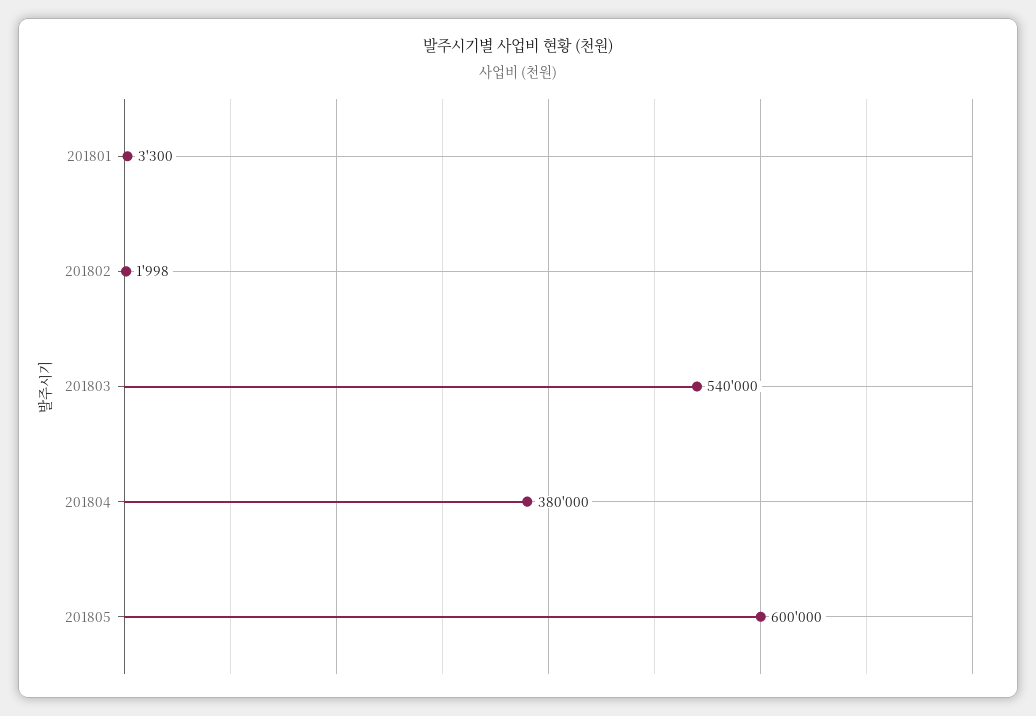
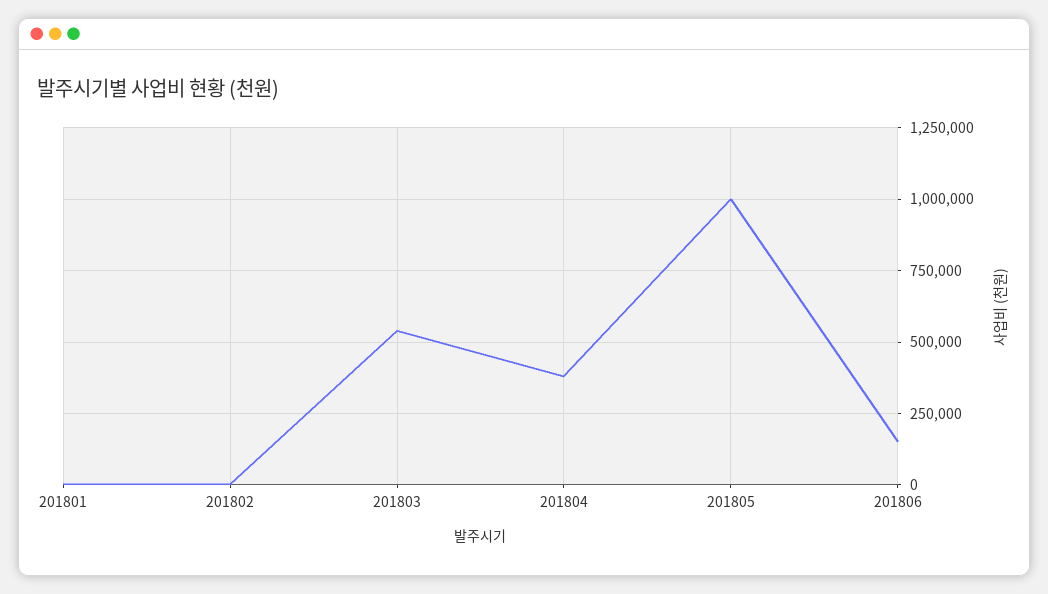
201805: 600000 -> 1000000
201806: none -> 150000

